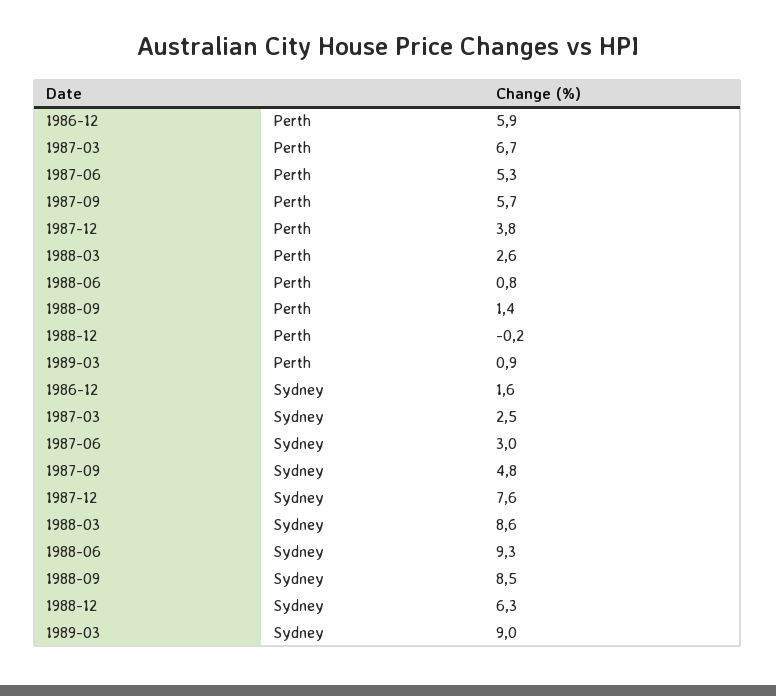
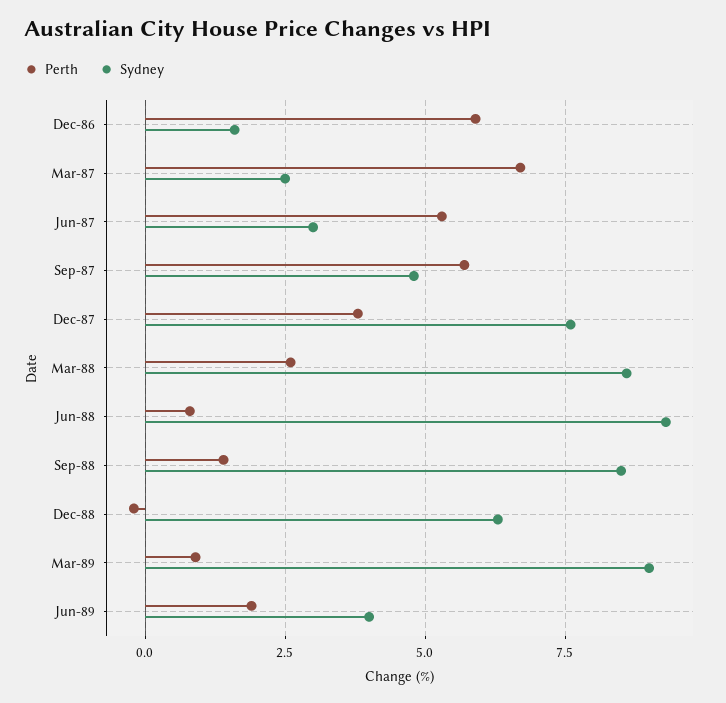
Perth, Jun-89: none -> 2
Sydney, Jun-89: none -> 4

